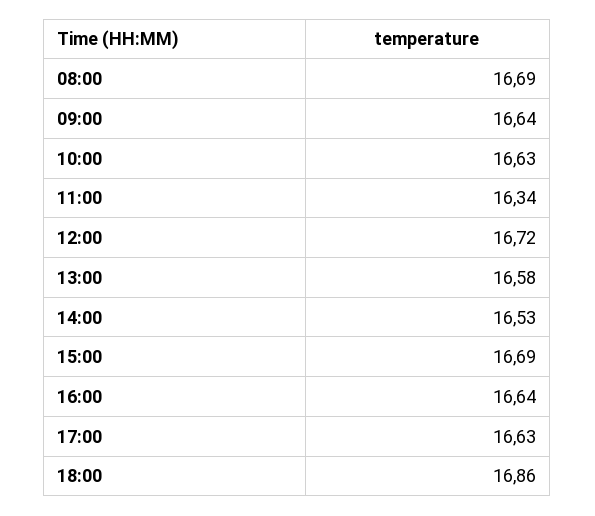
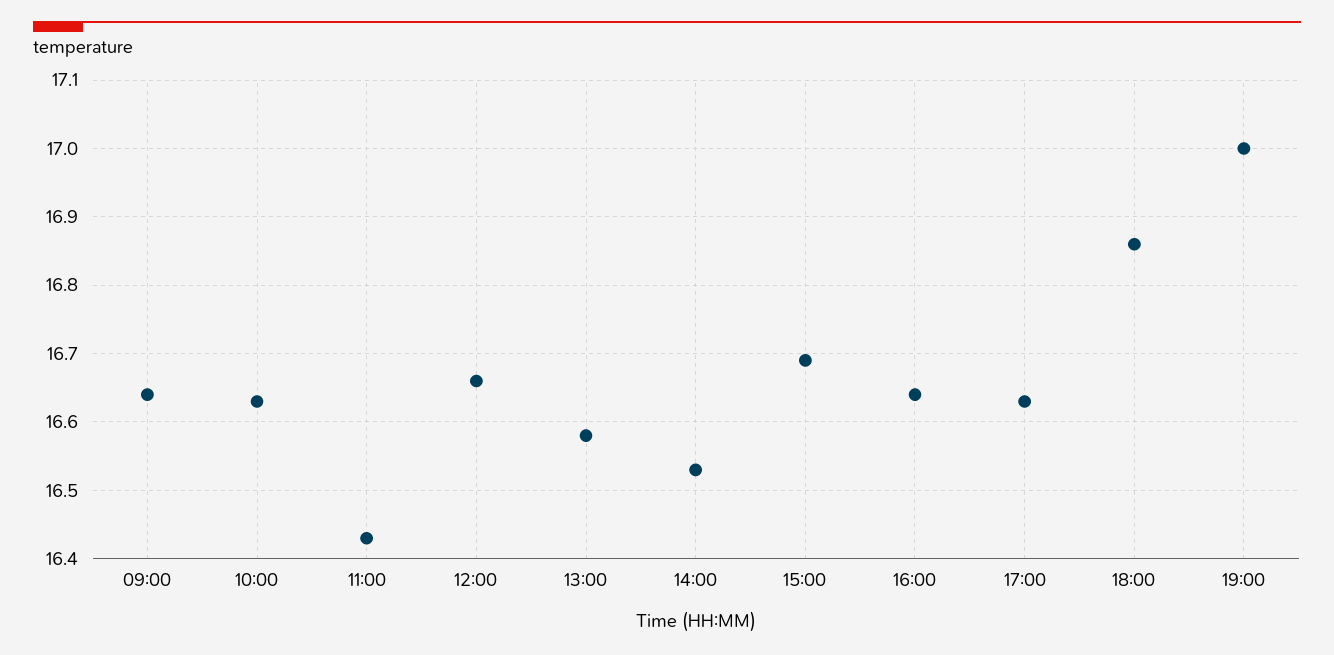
08:00: 16.69 -> none
11:00: 16.34 -> 16.43
12:00: 16.72 -> 16.66
19:00: none -> 17

